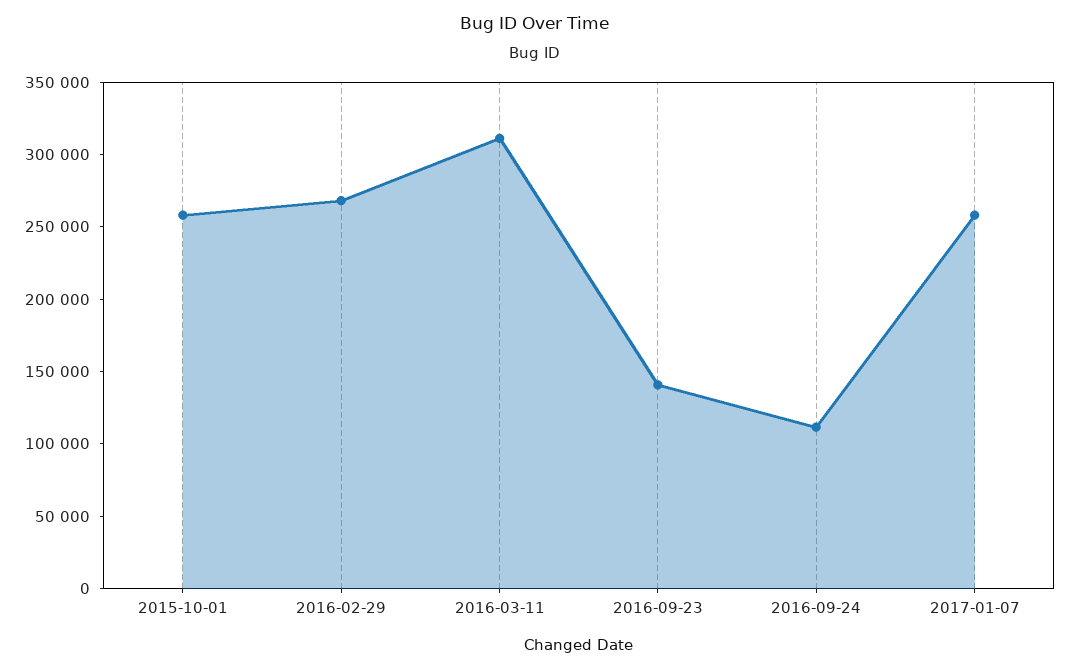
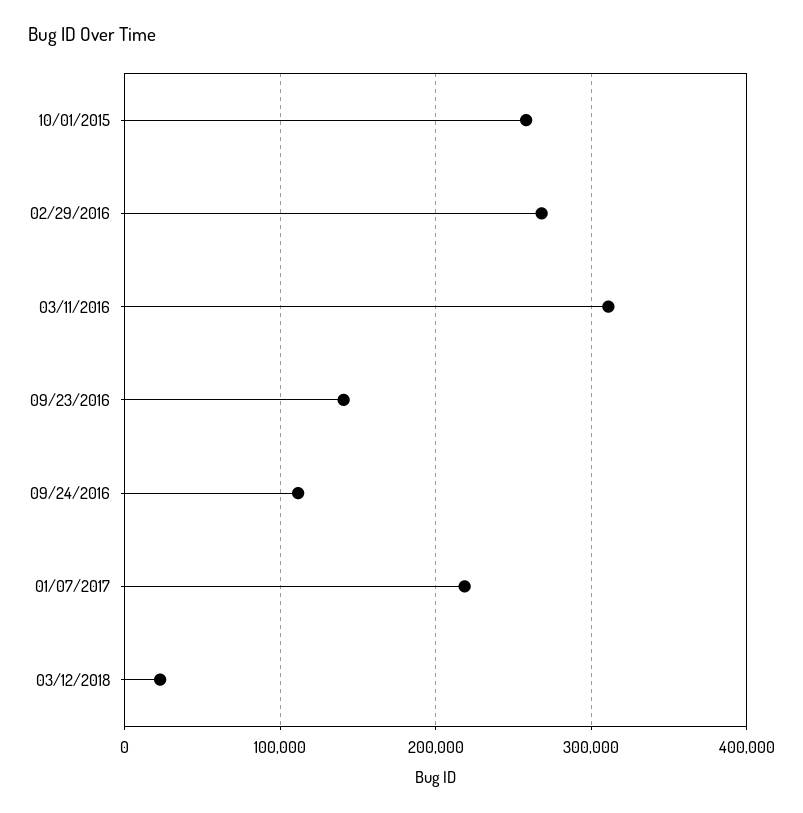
2017-01-07: 260000 -> 220000
03/12/2018: none -> 20000

